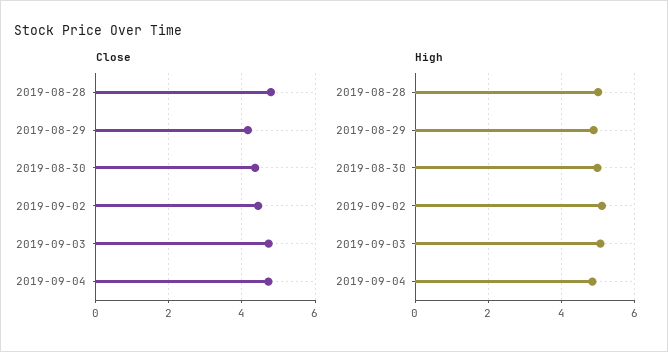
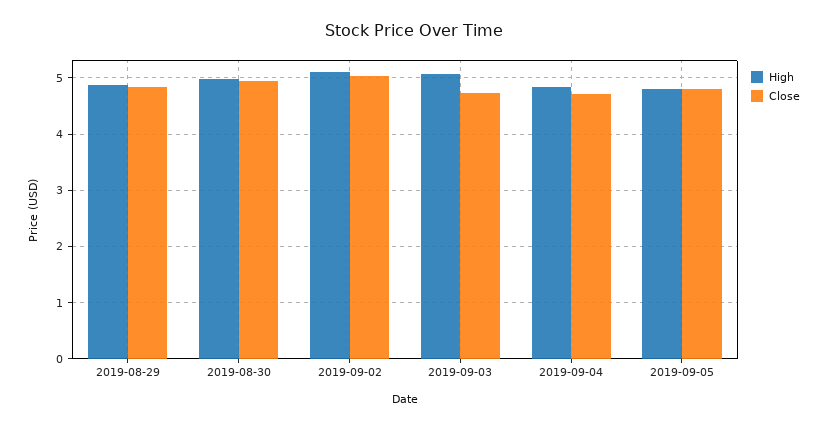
Close, 2019-08-28: 4.8 -> none
Close, 2019-08-29: 4.2 -> 4.8
Close, 2019-08-30: 4.4 -> 5
Close, 2019-09-02: 4.4 -> 5
High, 2019-08-28: 5 -> none
High, 2019-09-05: none -> 4.8
Close, 2019-09-05: none -> 4.8

